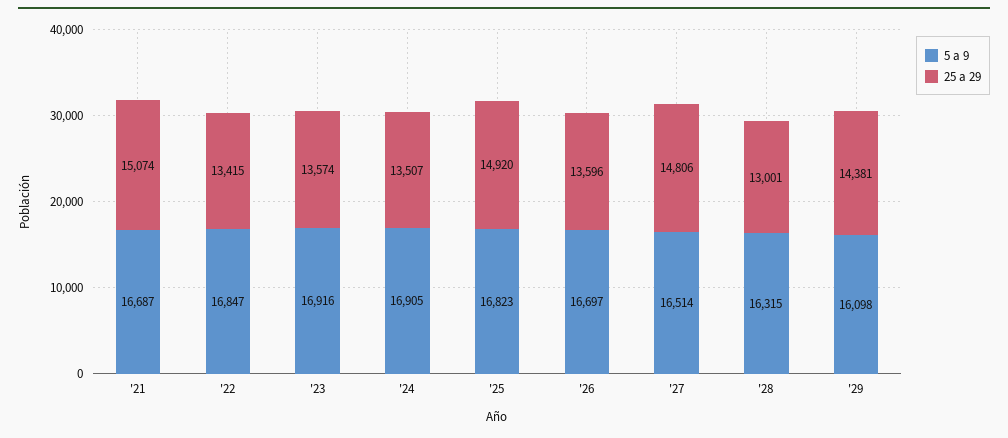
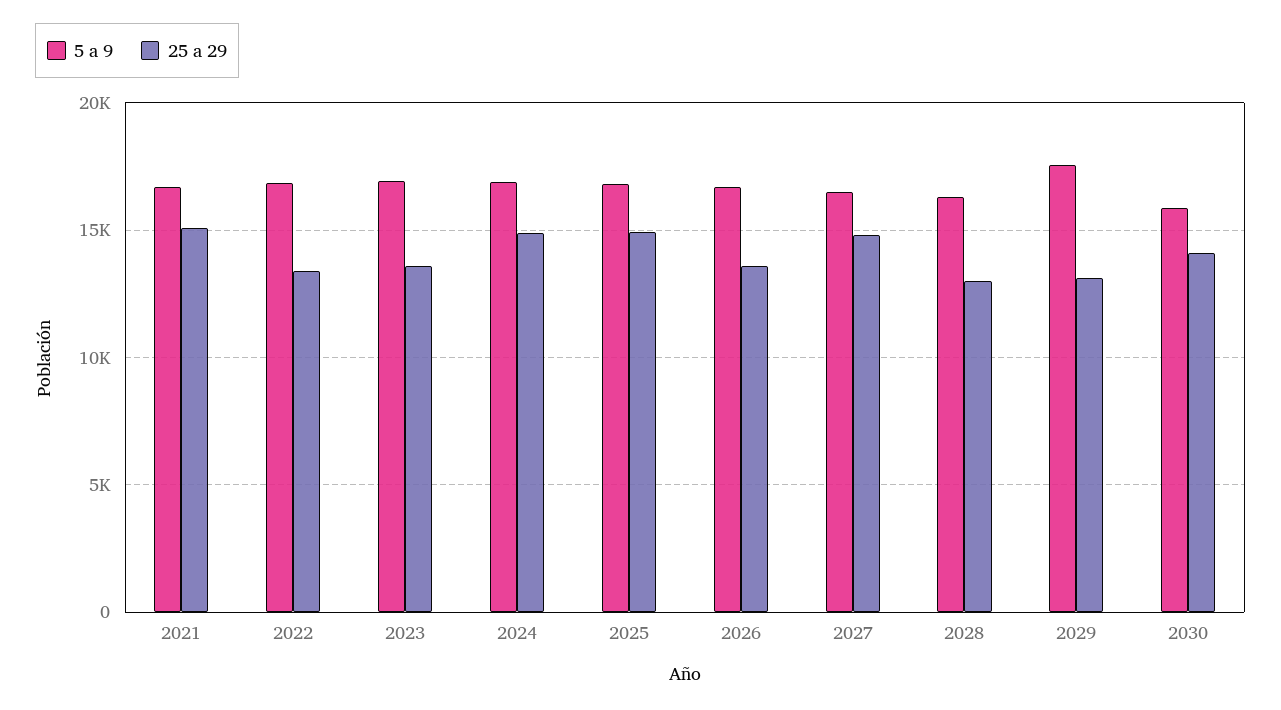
25 a 29, '24: 13507 -> 15000
5 a 9, '29: 16098 -> 17500
25 a 29, '29: 14381 -> 13000
5 a 9, 2030: none -> 16000
25 a 29, 2030: none -> 14000

